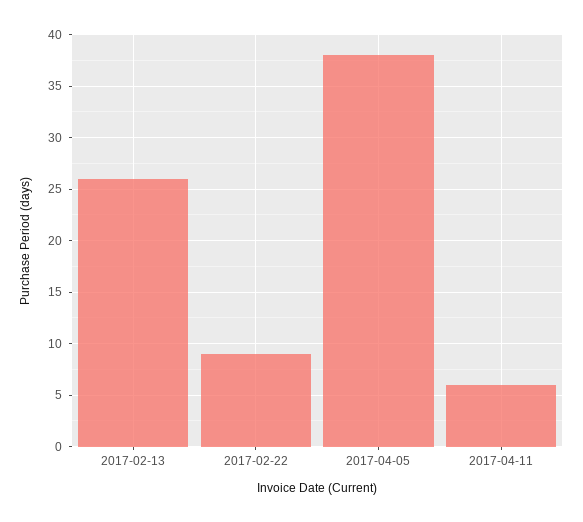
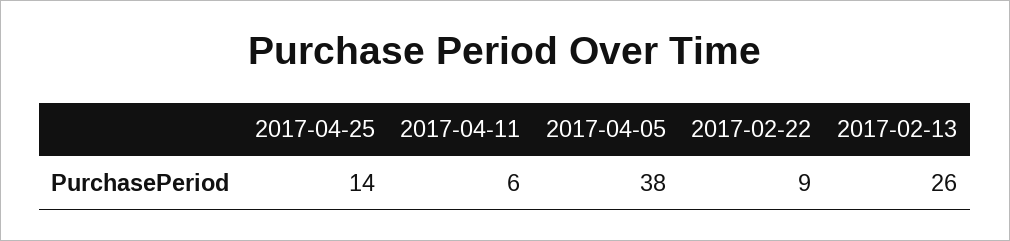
2017-04-25: none -> 14

